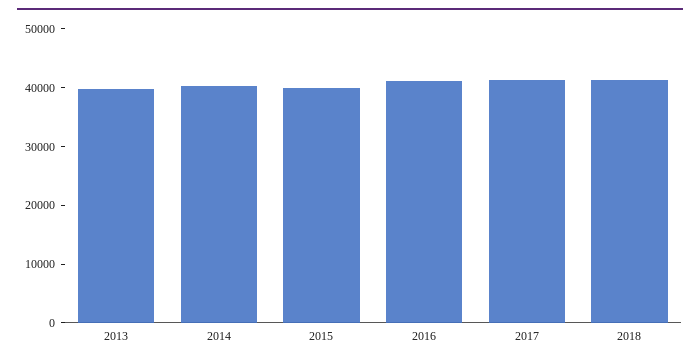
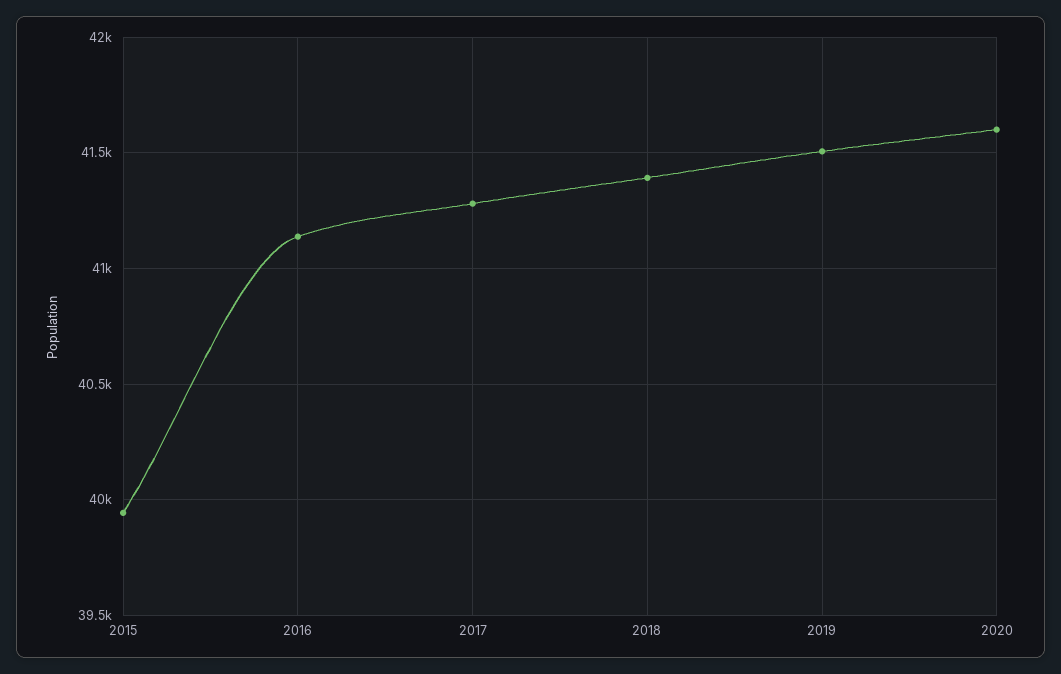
2013: 40000 -> none
2014: 40000 -> none
2019: none -> 41500
2020: none -> 41600

